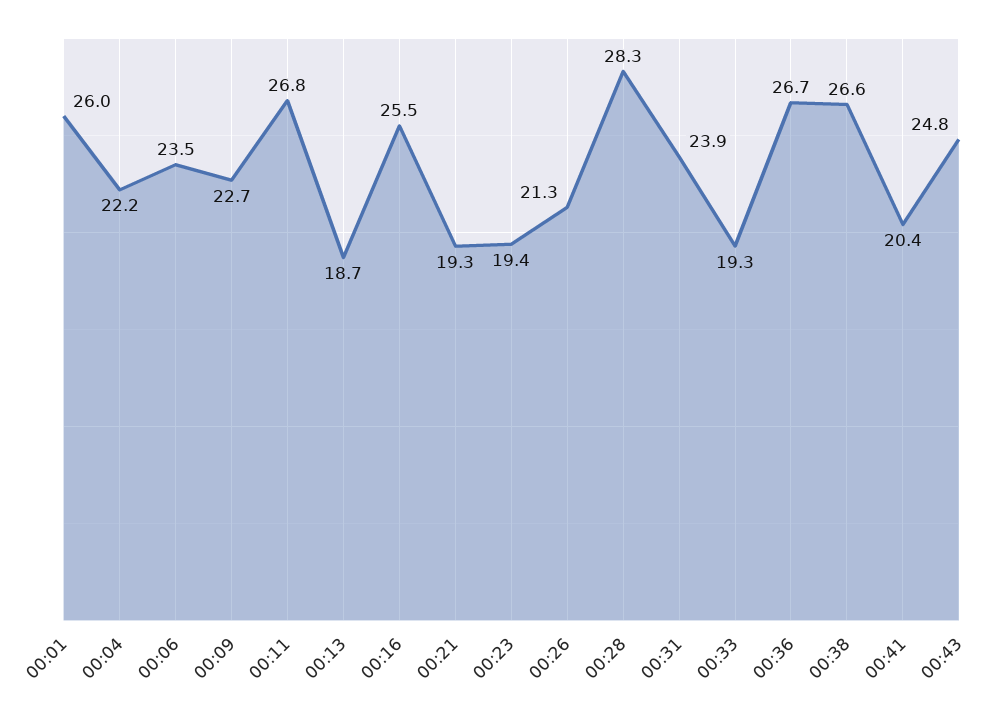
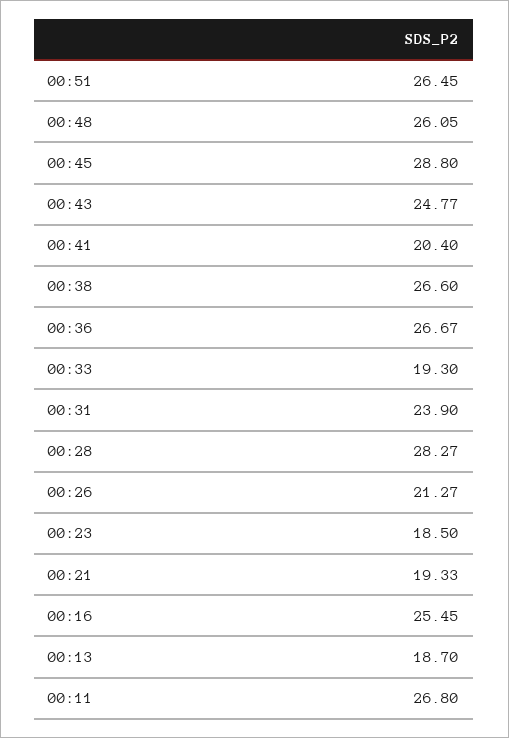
00:01: 26 -> none
00:04: 22.2 -> none
00:06: 23.5 -> none
00:09: 22.7 -> none
00:23: 19.4 -> 18.5
00:51: none -> 26.45
00:48: none -> 26.05
00:45: none -> 28.8

